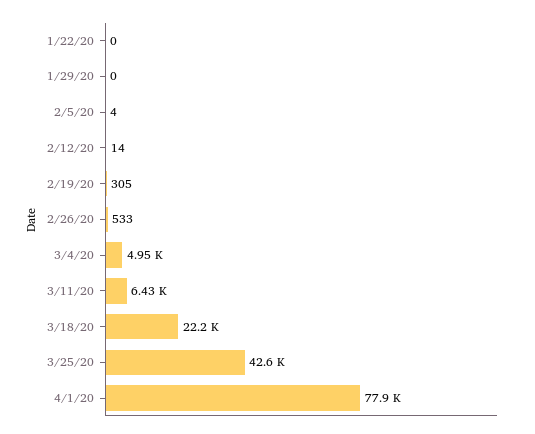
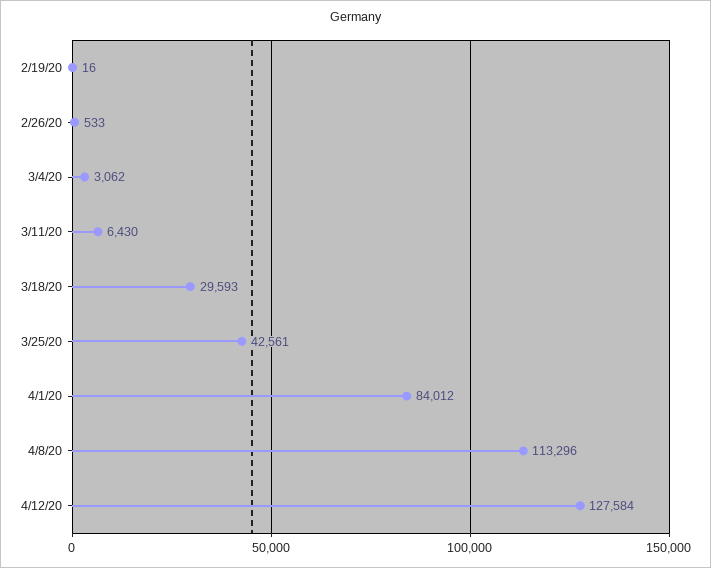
1/22/20: 0 -> none
1/29/20: 0 -> none
2/5/20: 4 -> none
2/12/20: 14 -> none
2/19/20: 305 -> 16
3/4/20: 4950 -> 3062
3/18/20: 22200 -> 29593
4/1/20: 77900 -> 84012
4/8/20: none -> 113296
4/12/20: none -> 127584

